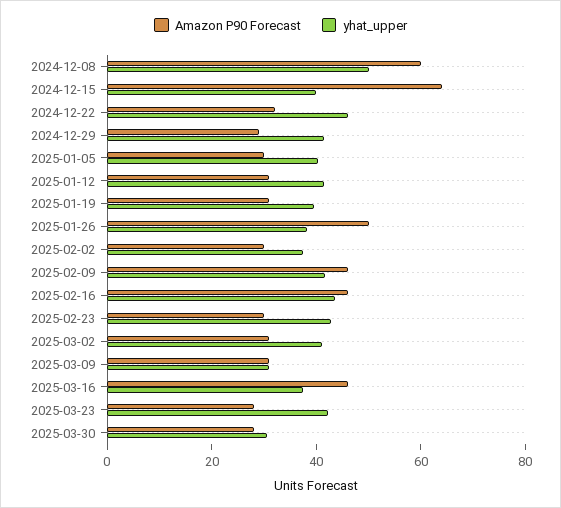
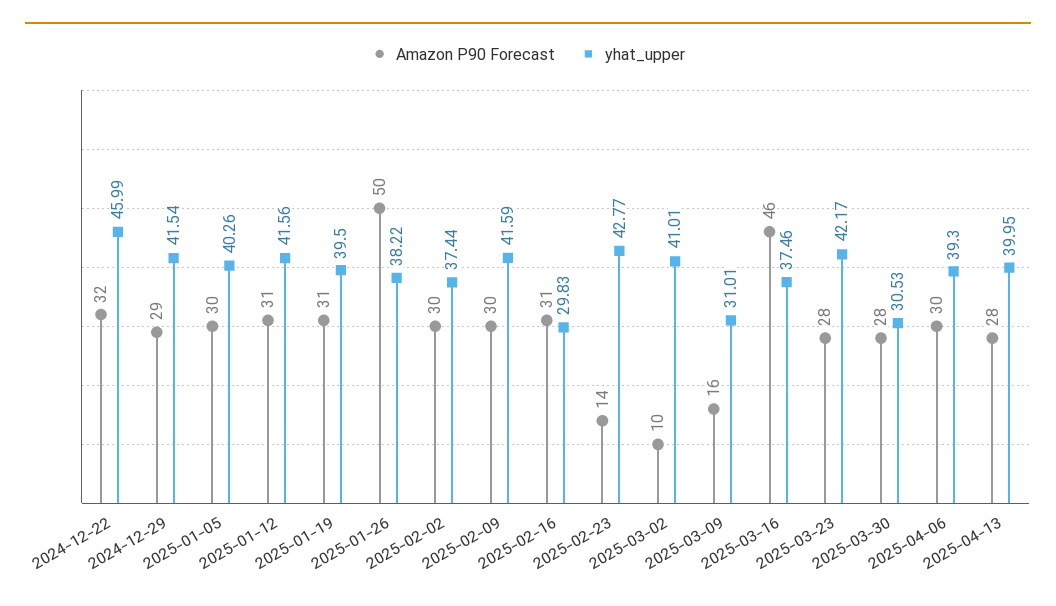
Amazon P90 Forecast, 2024-12-08: 60 -> none
yhat_upper, 2024-12-08: 50 -> none
Amazon P90 Forecast, 2024-12-15: 65 -> none
yhat_upper, 2024-12-15: 40 -> none
Amazon P90 Forecast, 2025-02-09: 45 -> 30
Amazon P90 Forecast, 2025-02-16: 45 -> 31
yhat_upper, 2025-02-16: 45 -> 29.83
Amazon P90 Forecast, 2025-02-23: 30 -> 14
Amazon P90 Forecast, 2025-03-02: 30 -> 10
Amazon P90 Forecast, 2025-03-09: 30 -> 16
Amazon P90 Forecast, 2025-04-06: none -> 30
yhat_upper, 2025-04-06: none -> 39.3
Amazon P90 Forecast, 2025-04-13: none -> 28
yhat_upper, 2025-04-13: none -> 39.95

